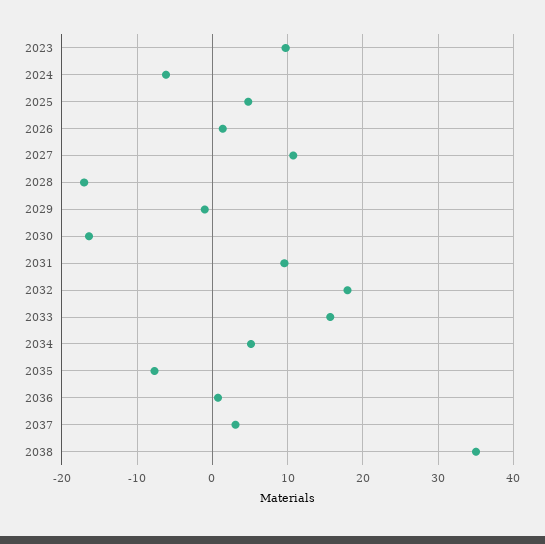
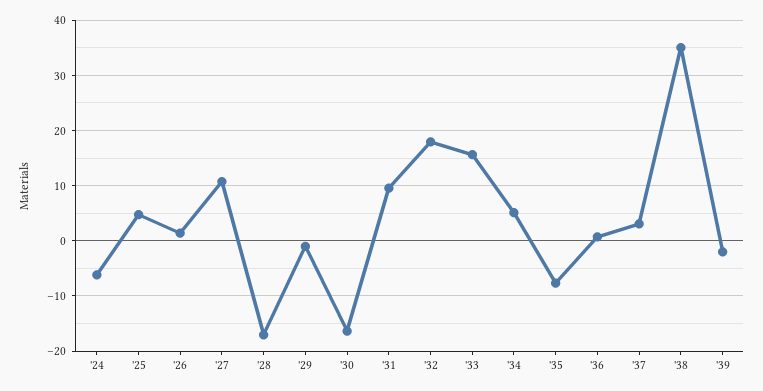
2023: 10 -> none
'39: none -> -2

